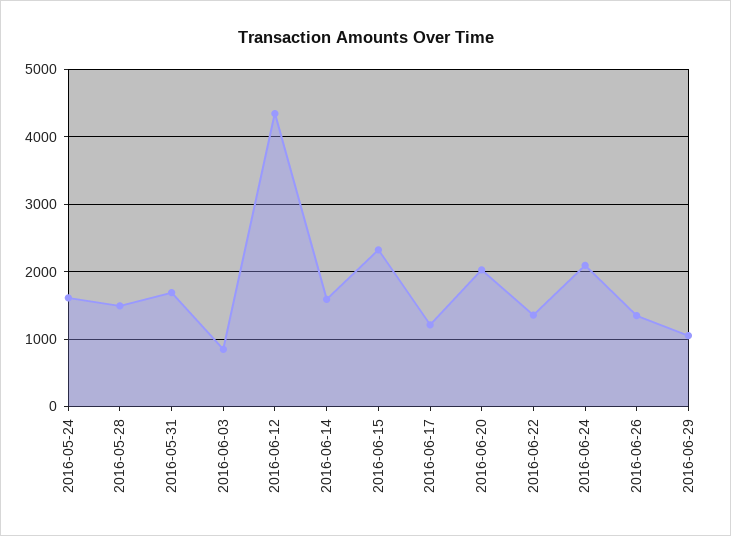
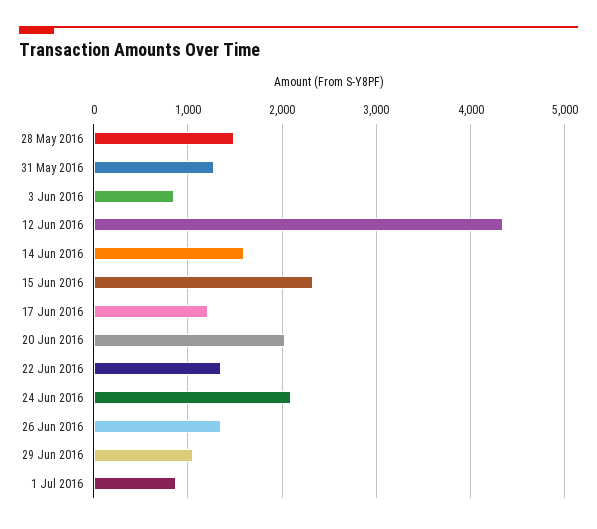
2016-05-24: 1600 -> none
2016-05-31: 1700 -> 1300
1 Jul 2016: none -> 900

